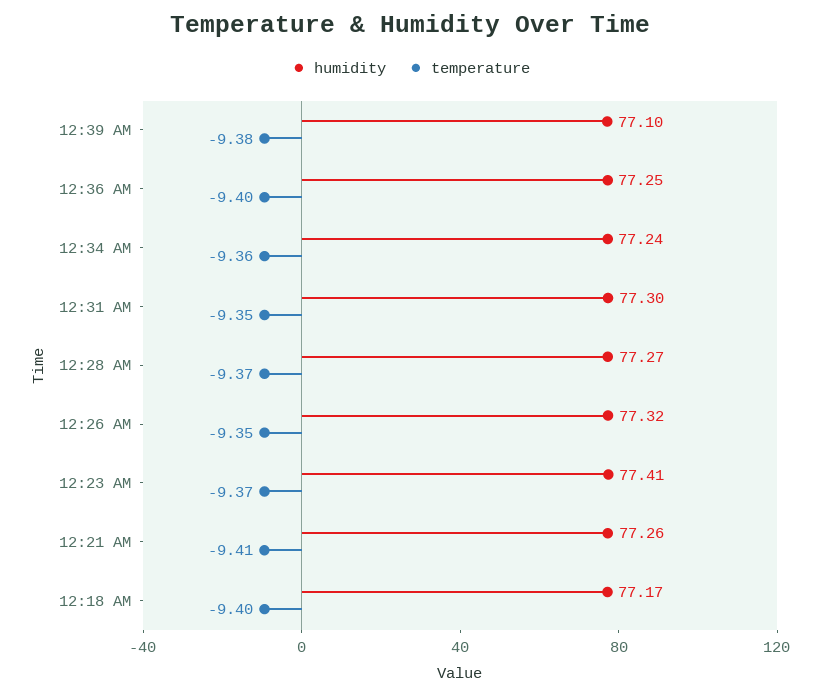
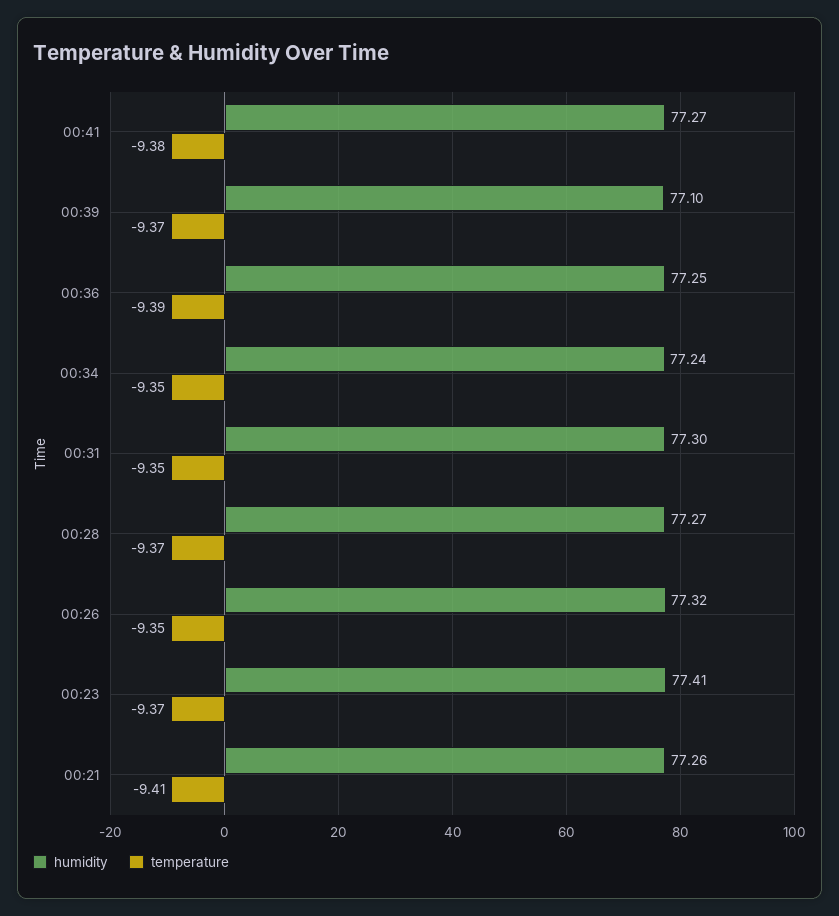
temperature, 12:39 AM: -9.38 -> -9.37
temperature, 12:36 AM: -9.4 -> -9.39
temperature, 12:34 AM: -9.36 -> -9.35
humidity, 12:18 AM: 77.17 -> none
temperature, 12:18 AM: -9.4 -> none
humidity, 00:41: none -> 77.27
temperature, 00:41: none -> -9.38

